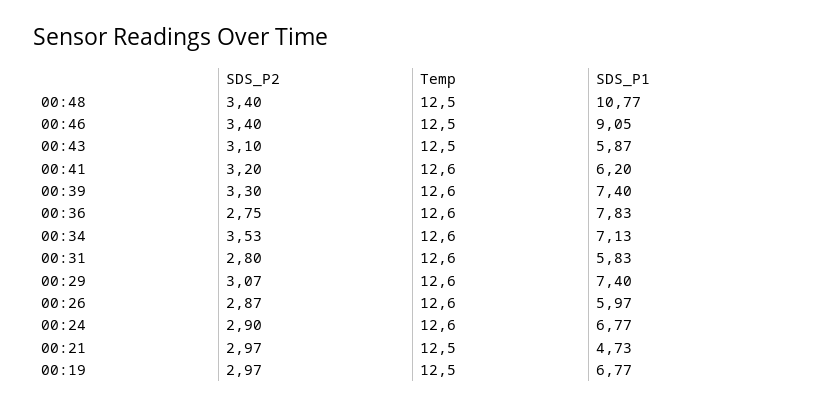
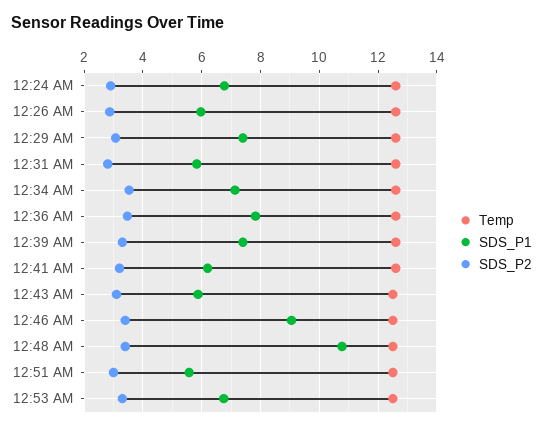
SDS_P2, 00:36: 2.75 -> 3.5
SDS_P2, 00:21: 2.97 -> none
Temp, 00:21: 12.5 -> none
SDS_P1, 00:21: 4.73 -> none
SDS_P2, 00:19: 2.97 -> none
Temp, 00:19: 12.5 -> none
SDS_P1, 00:19: 6.77 -> none
Temp, 12:51 AM: none -> 12.5
SDS_P1, 12:51 AM: none -> 5.5
SDS_P2, 12:51 AM: none -> 3
Temp, 12:53 AM: none -> 12.5
SDS_P1, 12:53 AM: none -> 6.75
SDS_P2, 12:53 AM: none -> 3.25

